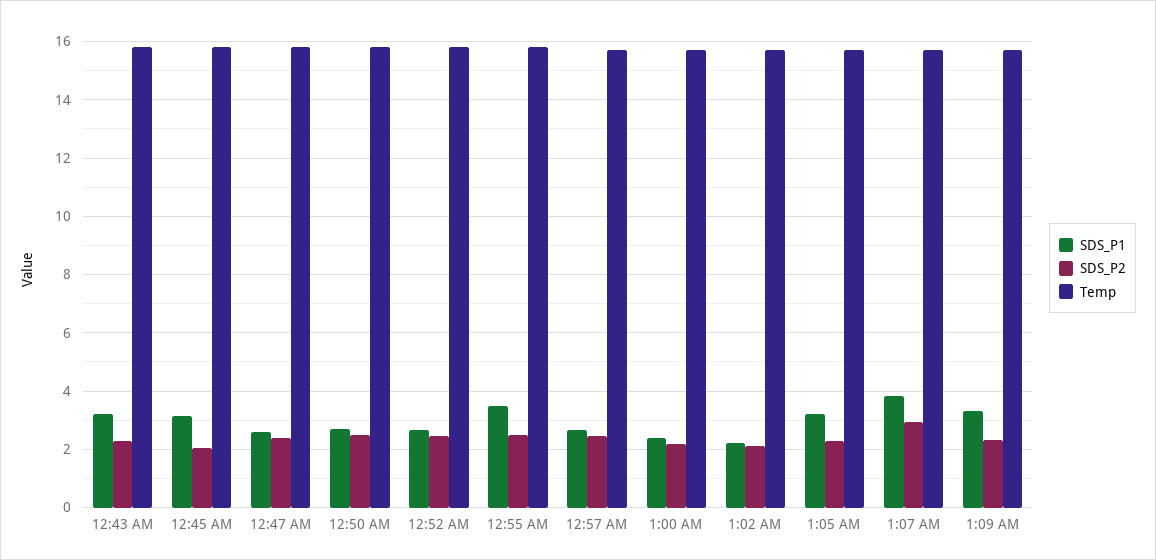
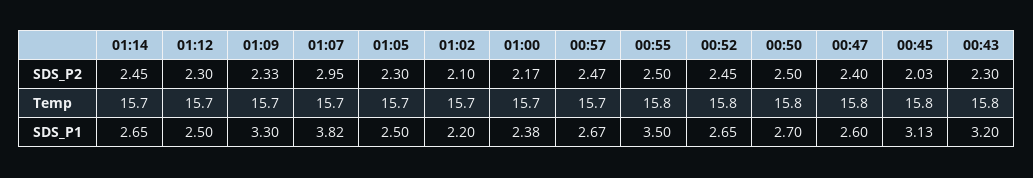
SDS_P1, 1:05 AM: 3.25 -> 2.5
SDS_P2, 01:14: none -> 2.45
SDS_P2, 01:12: none -> 2.3
Temp, 01:14: none -> 15.7
Temp, 01:12: none -> 15.7
SDS_P1, 01:14: none -> 2.65
SDS_P1, 01:12: none -> 2.5

